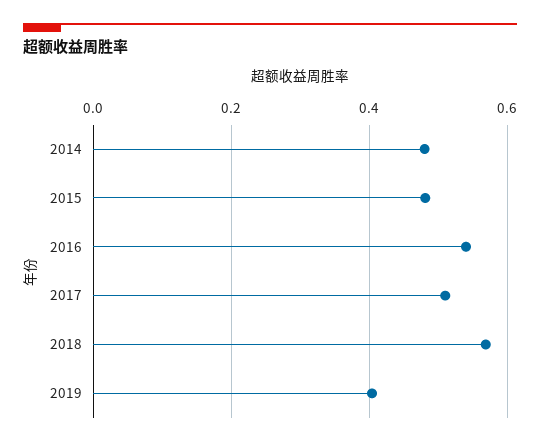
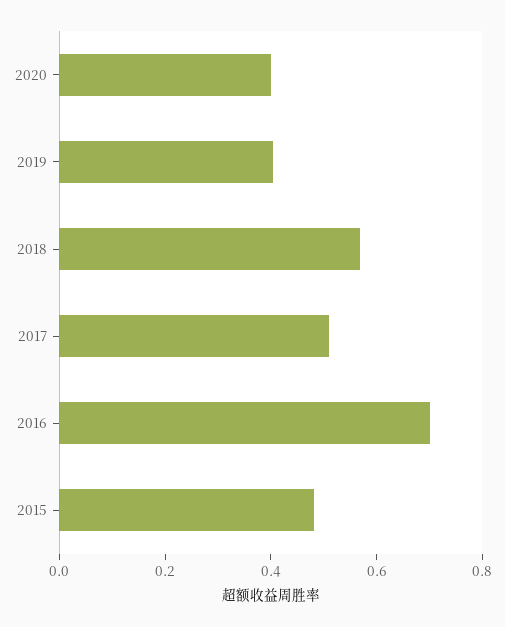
2014: 0.48 -> none
2016: 0.54 -> 0.7
2020: none -> 0.4

